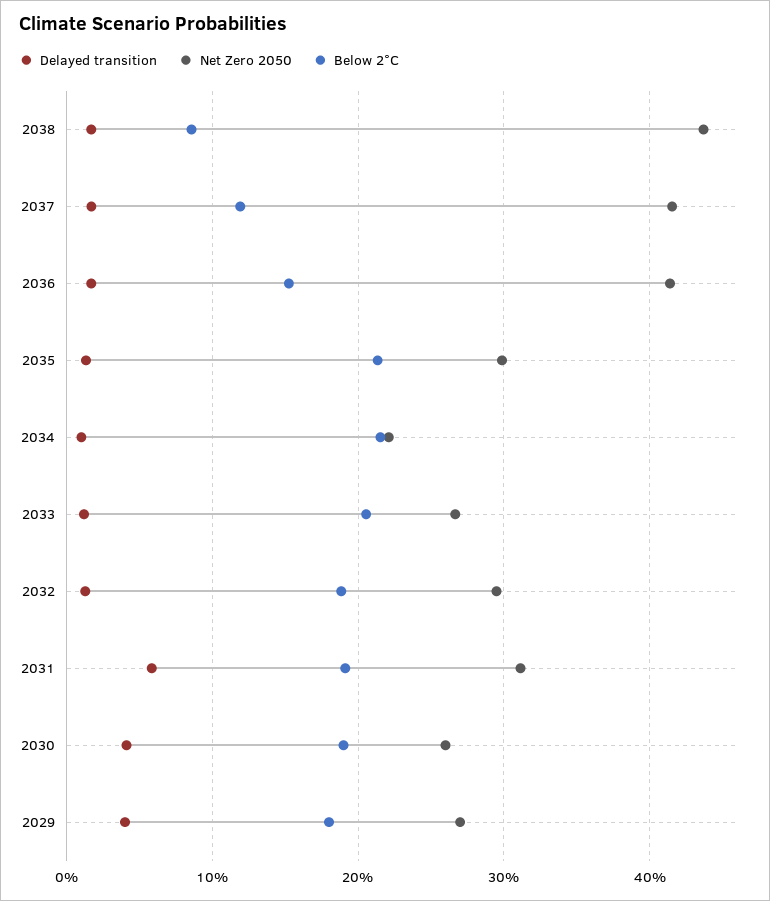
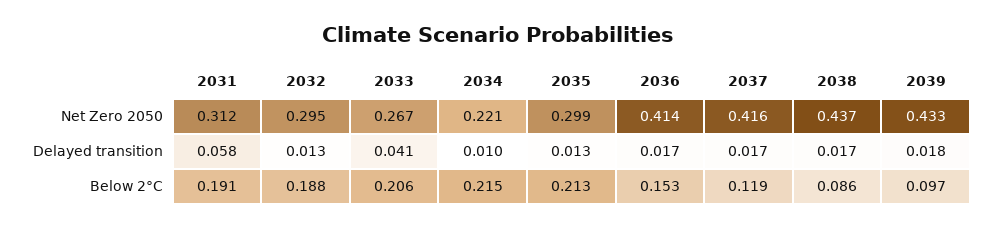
Delayed transition, 2033: 0.01 -> 0.041
Delayed transition, 2030: 0.04 -> none
Net Zero 2050, 2030: 0.26 -> none
Below 2°C, 2030: 0.19 -> none
Delayed transition, 2029: 0.04 -> none
Net Zero 2050, 2029: 0.27 -> none
Below 2°C, 2029: 0.18 -> none
Net Zero 2050, 2039: none -> 0.433
Delayed transition, 2039: none -> 0.018
Below 2°C, 2039: none -> 0.097

